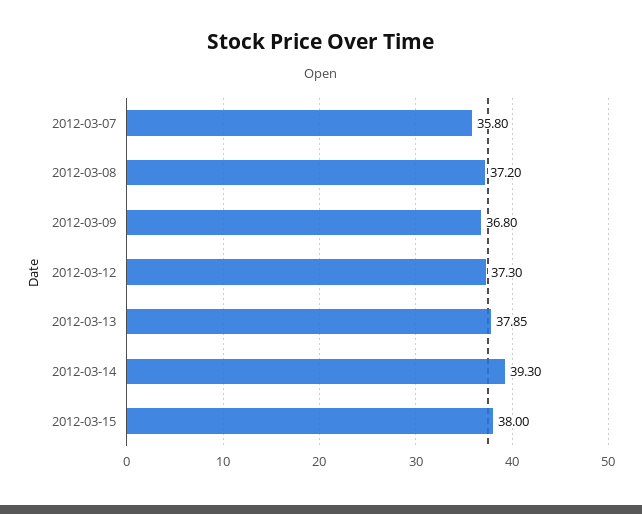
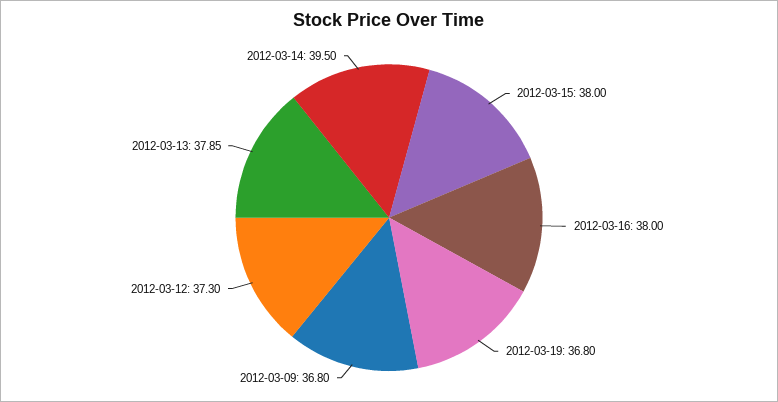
2012-03-07: 35.8 -> none
2012-03-08: 37.2 -> none
2012-03-14: 39.3 -> 39.5
2012-03-16: none -> 38
2012-03-19: none -> 36.8

